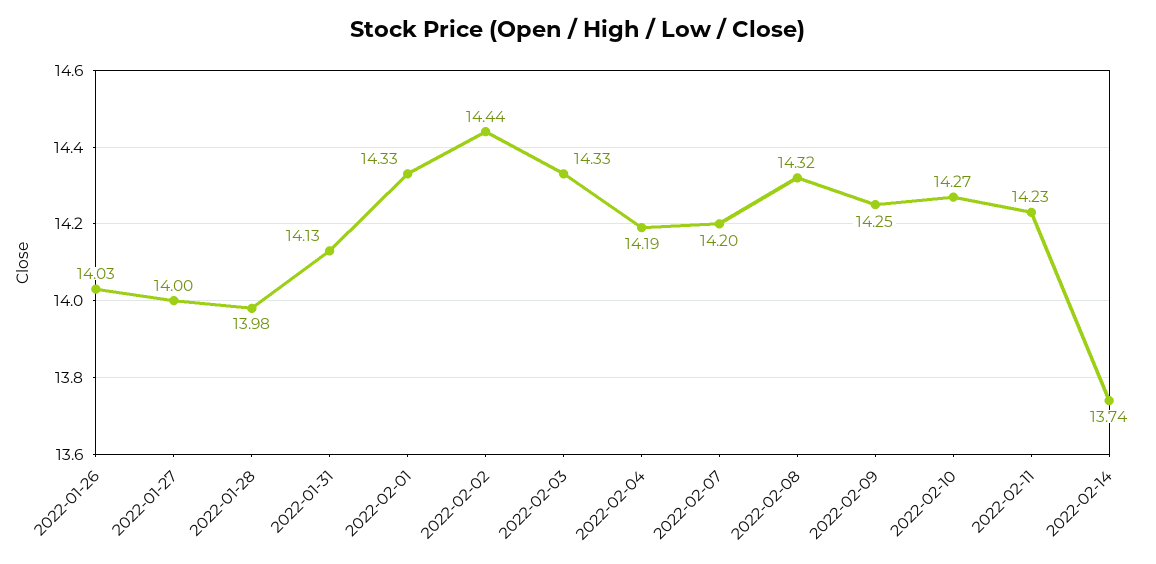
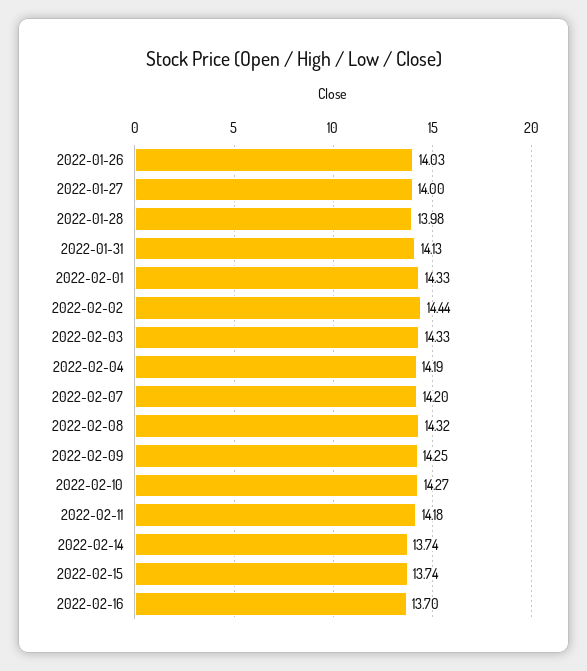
2022-02-11: 14.23 -> 14.18
2022-02-15: none -> 13.74
2022-02-16: none -> 13.7

